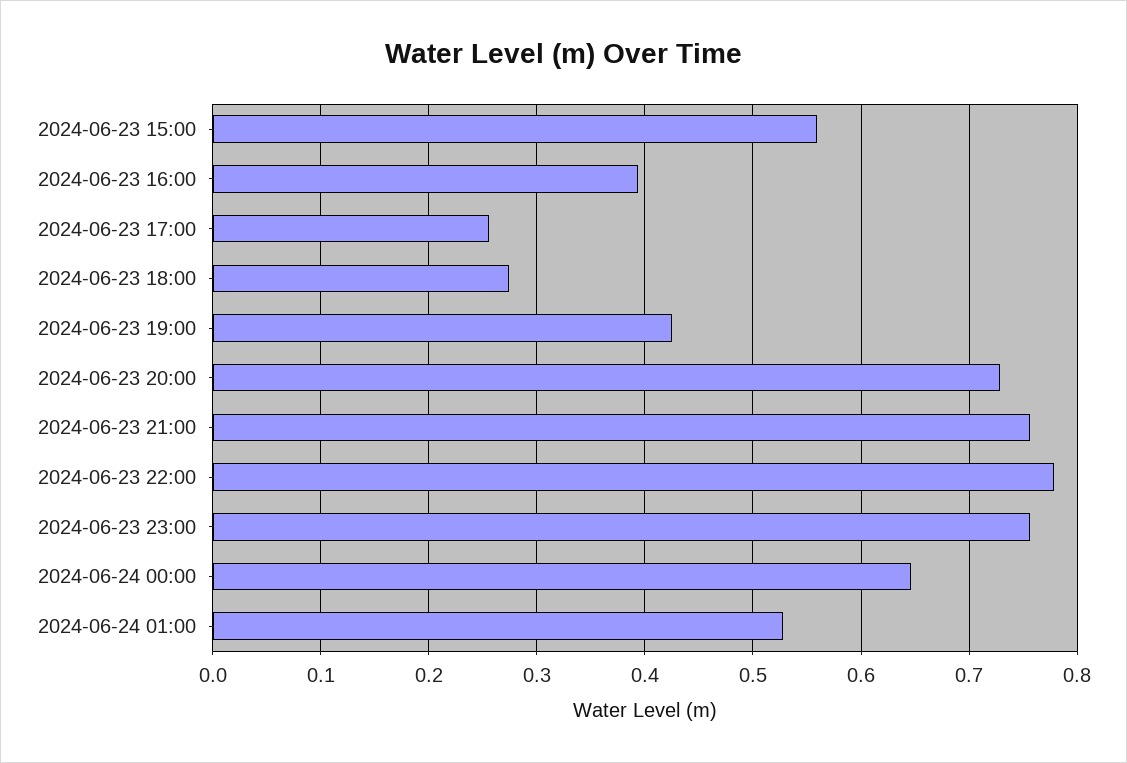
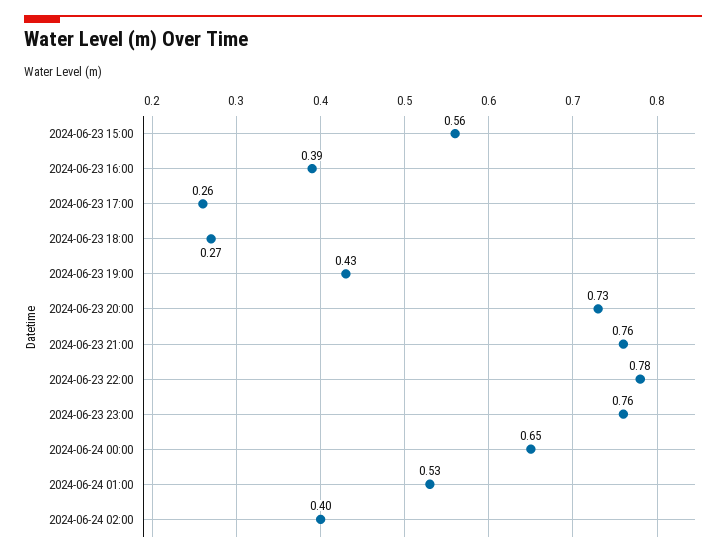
2024-06-24 02:00: none -> 0.4

